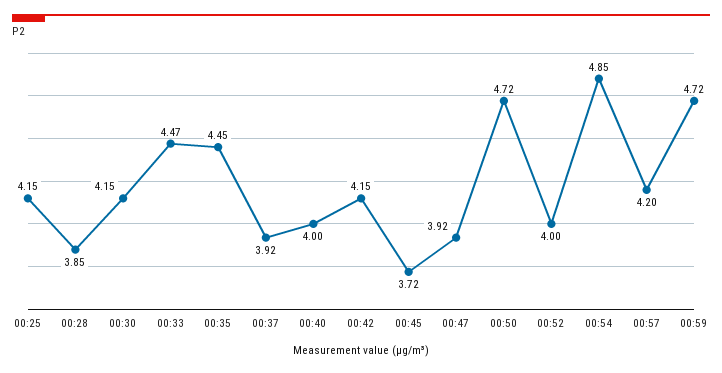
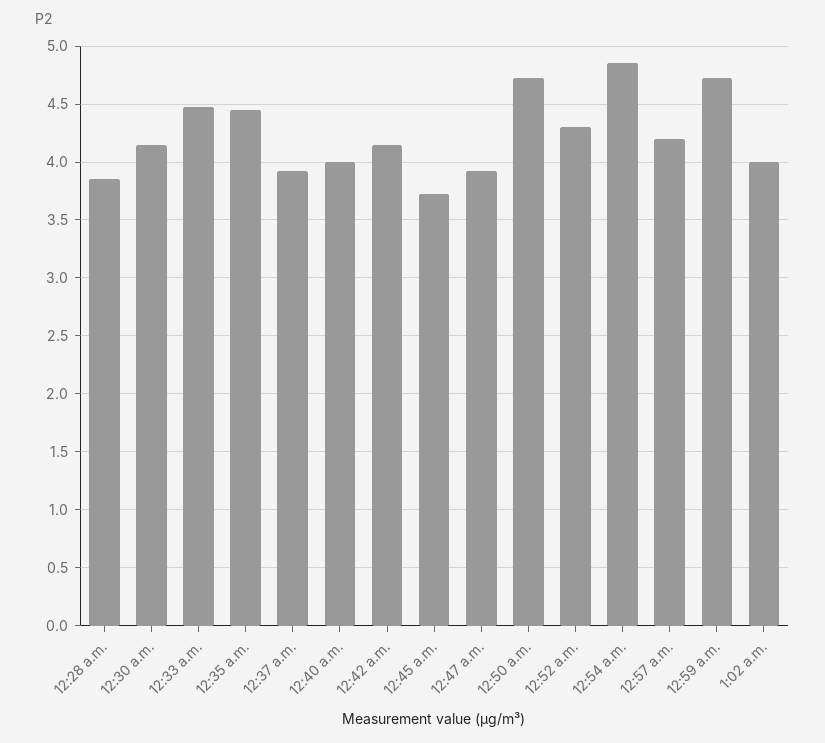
00:25: 4.15 -> none
00:52: 4 -> 4.3
1:02 a.m.: none -> 4

